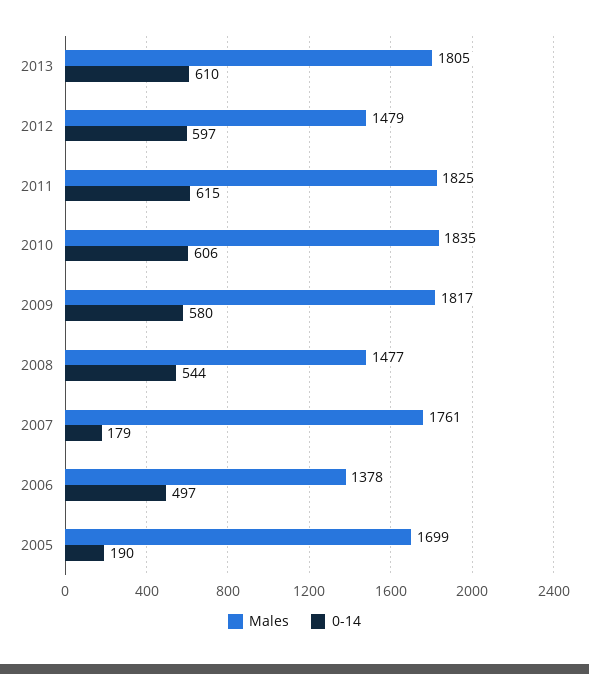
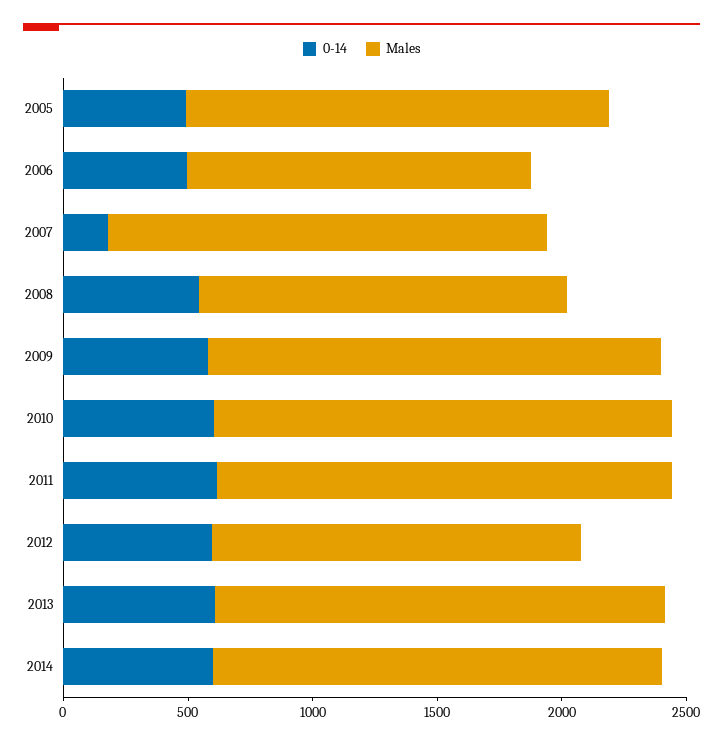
0-14, 2005: 190 -> 500
0-14, 2014: none -> 600
Males, 2014: none -> 1800

